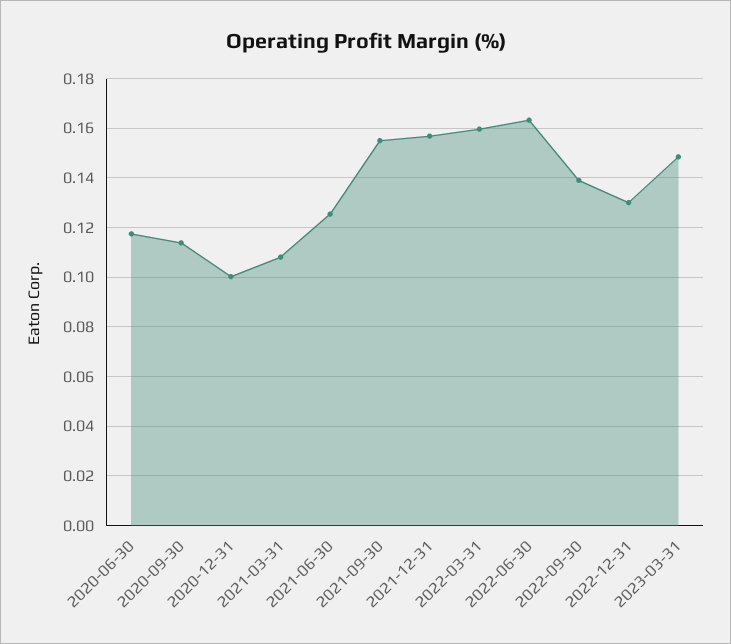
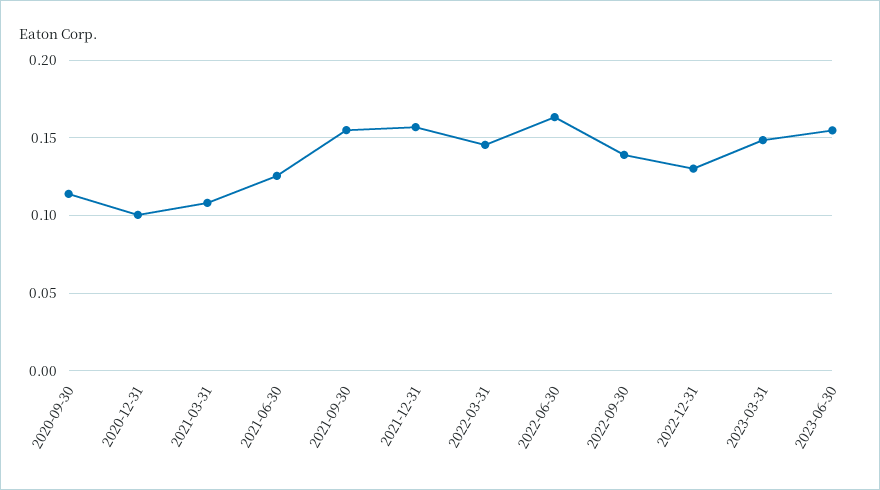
2020-06-30: 0.1175 -> none
2022-03-31: 0.16 -> 0.145
2023-06-30: none -> 0.155

